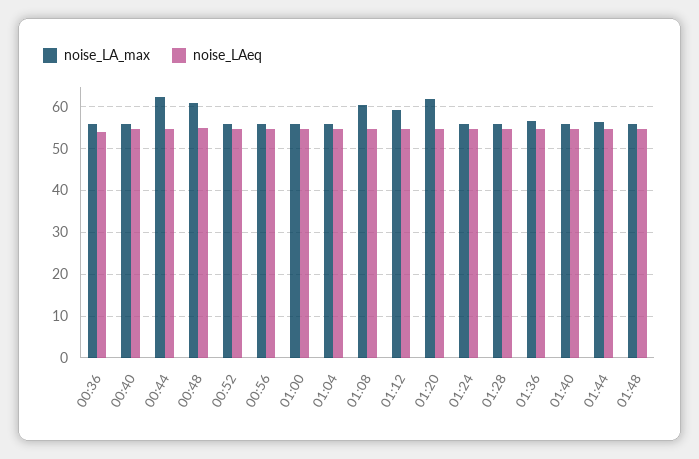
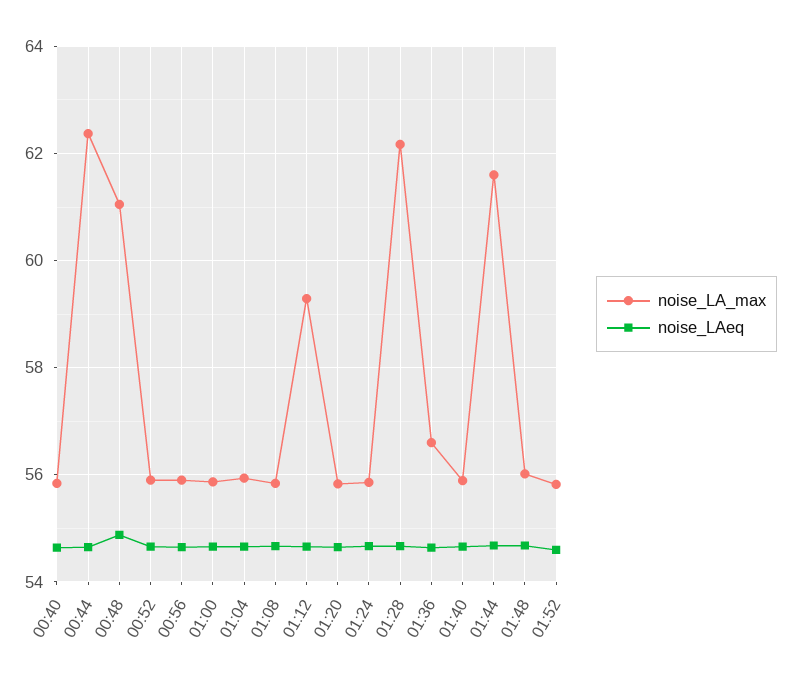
noise_LA_max, 00:36: 56 -> none
noise_LAeq, 00:36: 54 -> none
noise_LA_max, 01:08: 60 -> 55.8
noise_LA_max, 01:20: 62 -> 55.8
noise_LA_max, 01:28: 56 -> 62.2
noise_LA_max, 01:44: 56 -> 61.6
noise_LA_max, 01:52: none -> 55.8
noise_LAeq, 01:52: none -> 54.6

